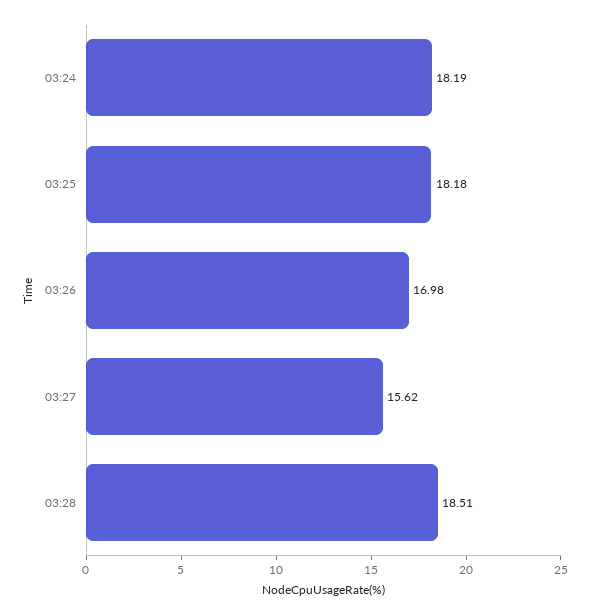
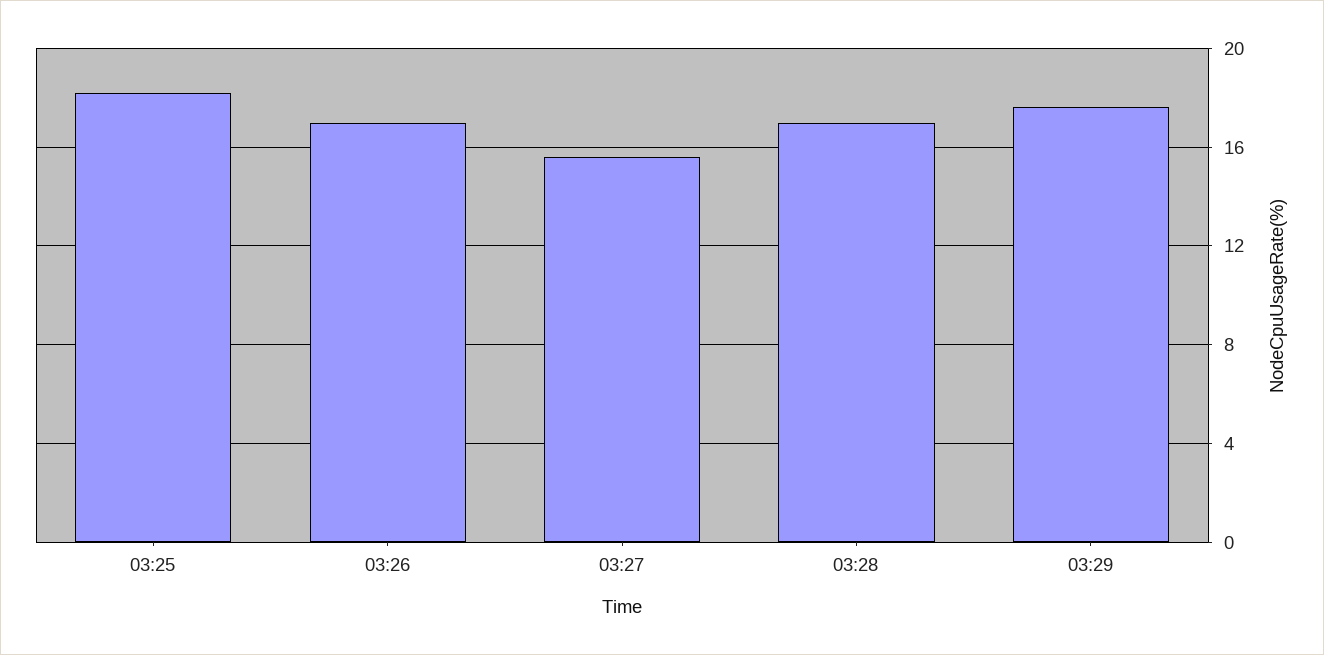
03:24: 18.19 -> none
03:28: 18.51 -> 17
03:29: none -> 17.5

